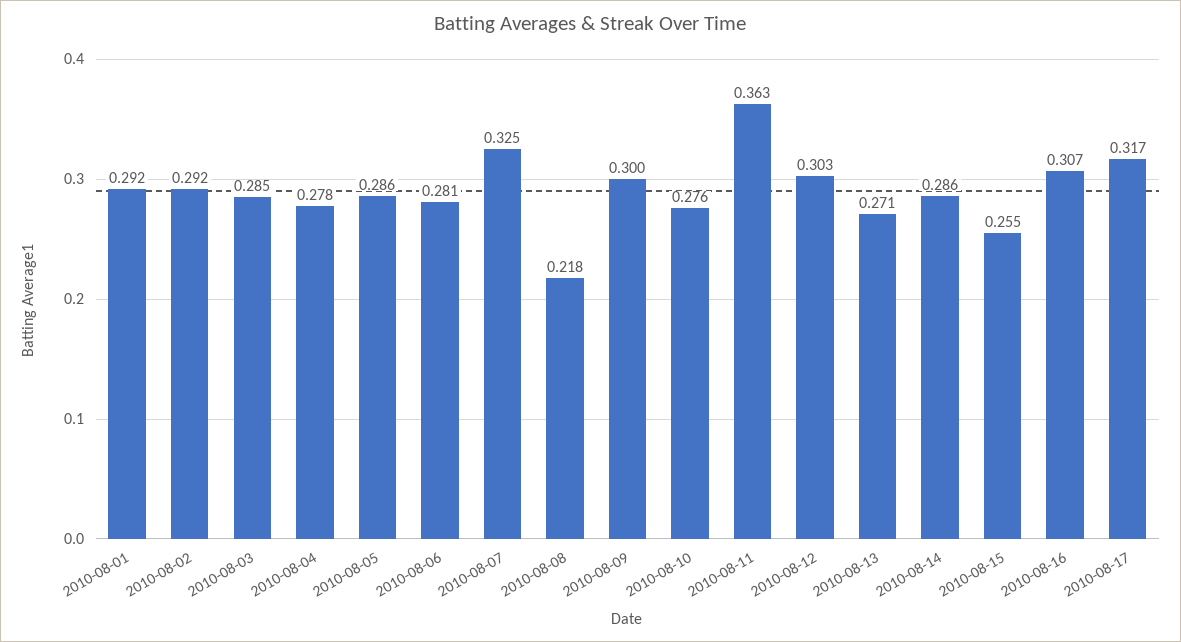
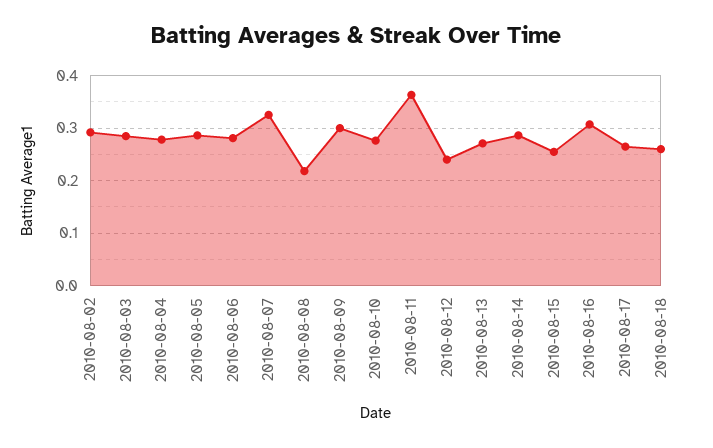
2010-08-01: 0.292 -> none
2010-08-12: 0.303 -> 0.24
2010-08-17: 0.317 -> 0.26
2010-08-18: none -> 0.26

